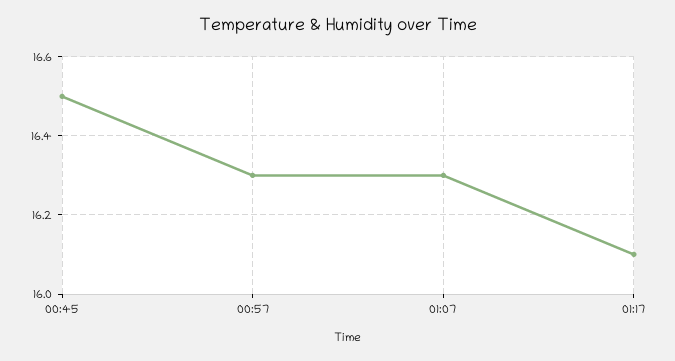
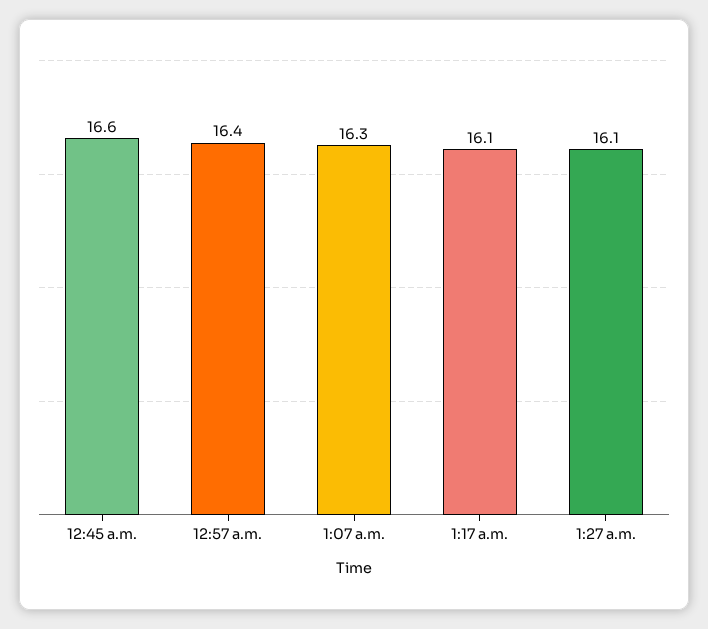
00:45: 16.5 -> 16.6
00:57: 16.3 -> 16.4
1:27 a.m.: none -> 16.1

